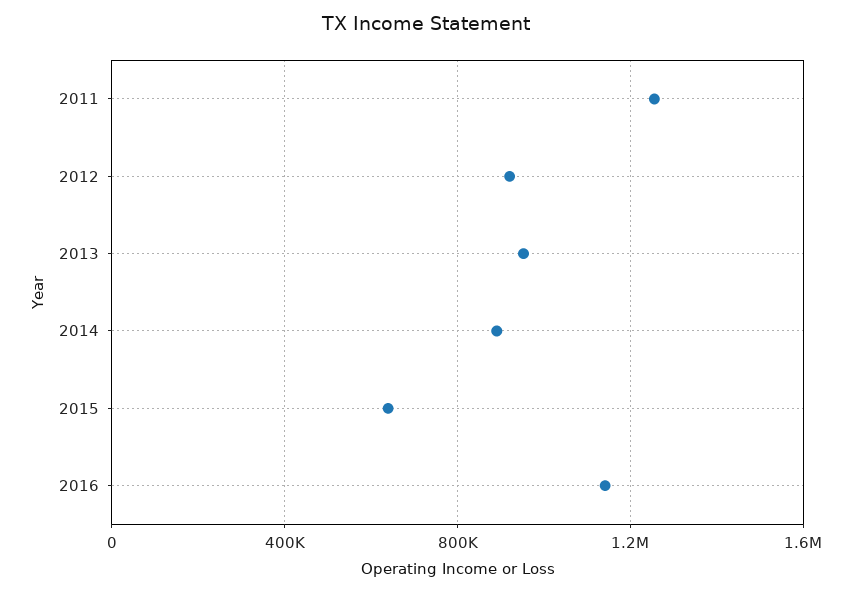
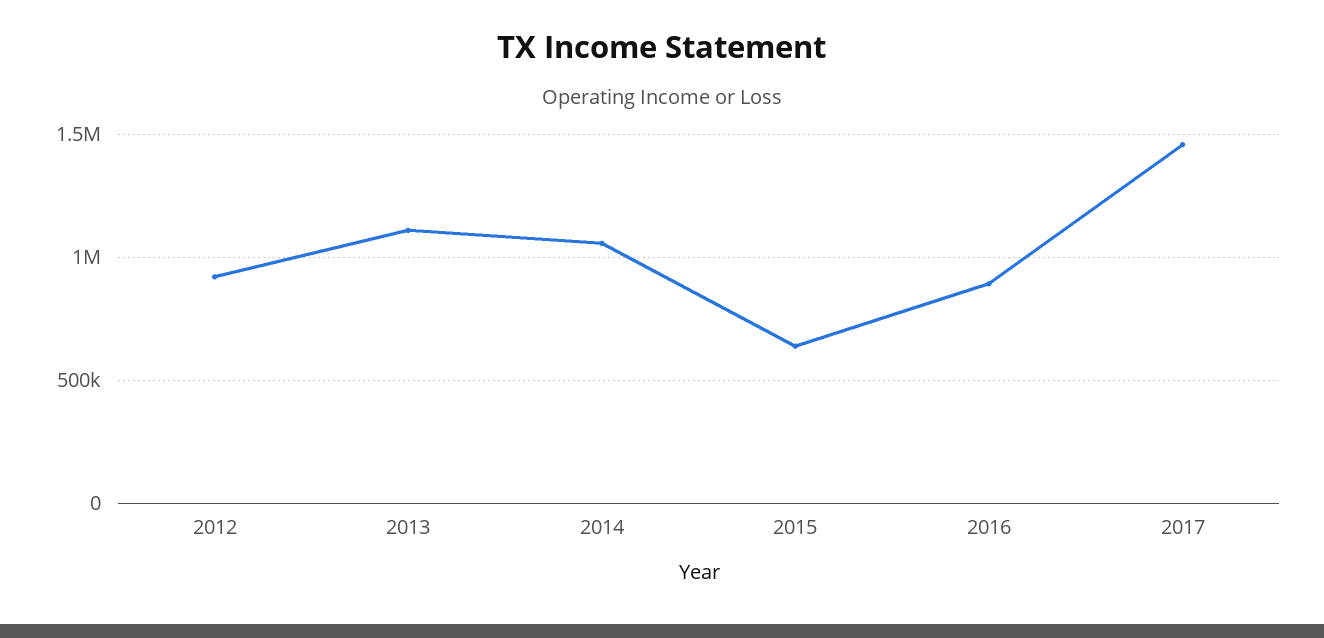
2011: 1250000 -> none
2013: 950000 -> 1100000
2014: 900000 -> 1050000
2016: 1150000 -> 900000
2017: none -> 1450000

